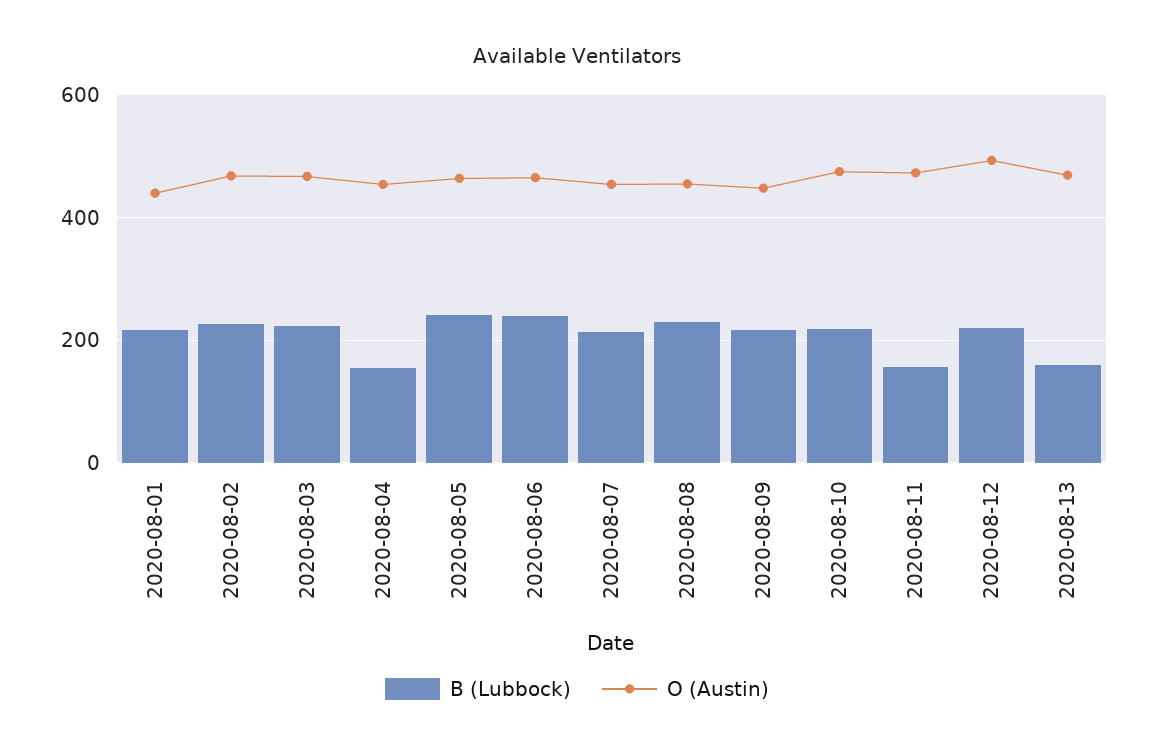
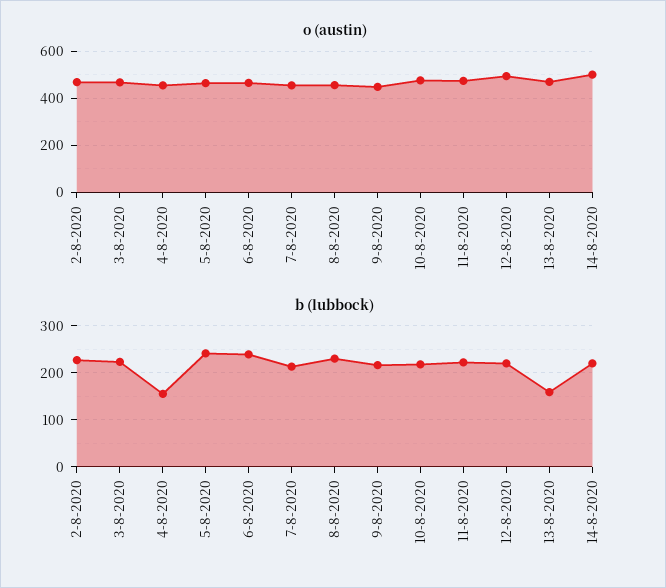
B (Lubbock), 2020-08-01: 220 -> none
O (Austin), 2020-08-01: 440 -> none
B (Lubbock), 2020-08-11: 160 -> 220
O (Austin), 14-8-2020: none -> 500
B (Lubbock), 14-8-2020: none -> 220

